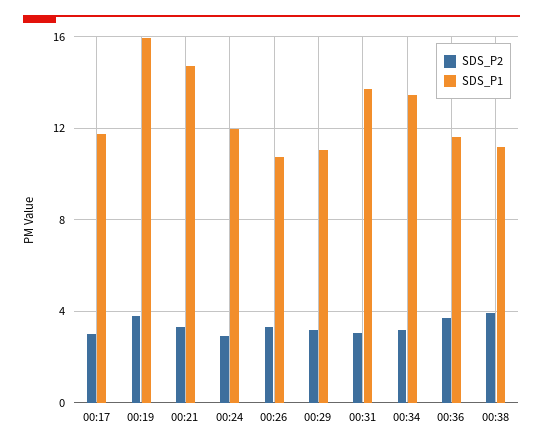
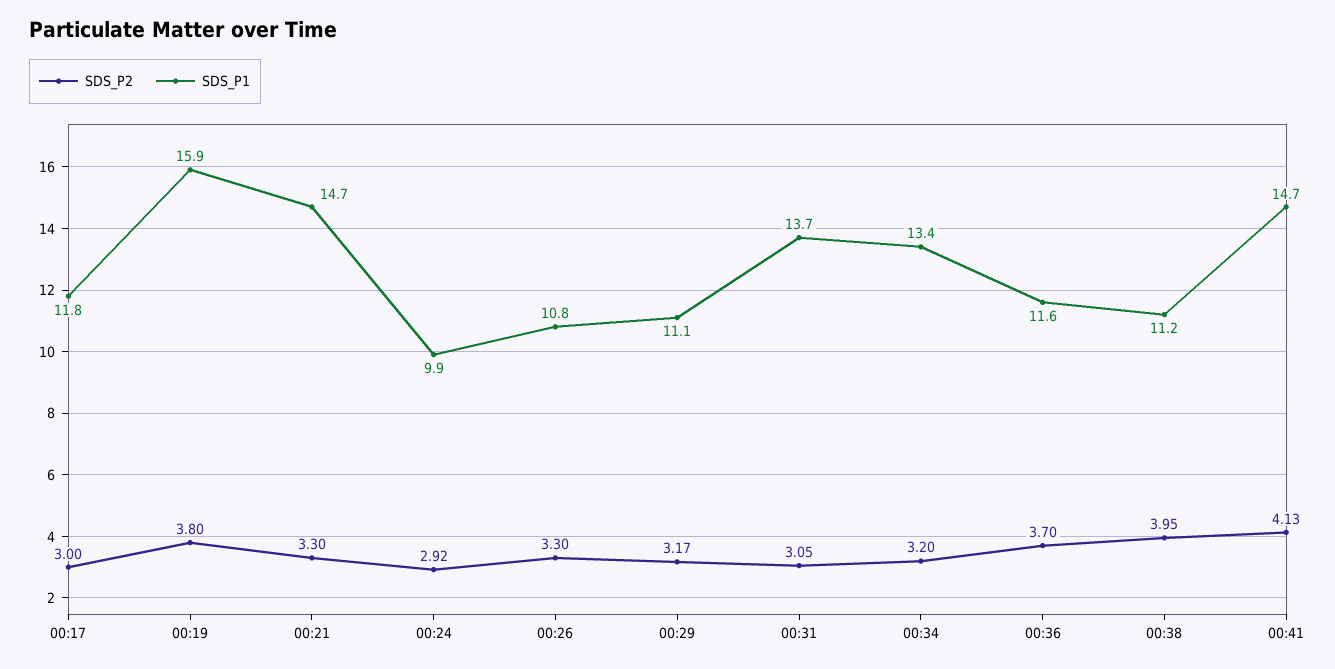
SDS_P1, 00:24: 12 -> 9.9
SDS_P2, 00:41: none -> 4.13
SDS_P1, 00:41: none -> 14.7

